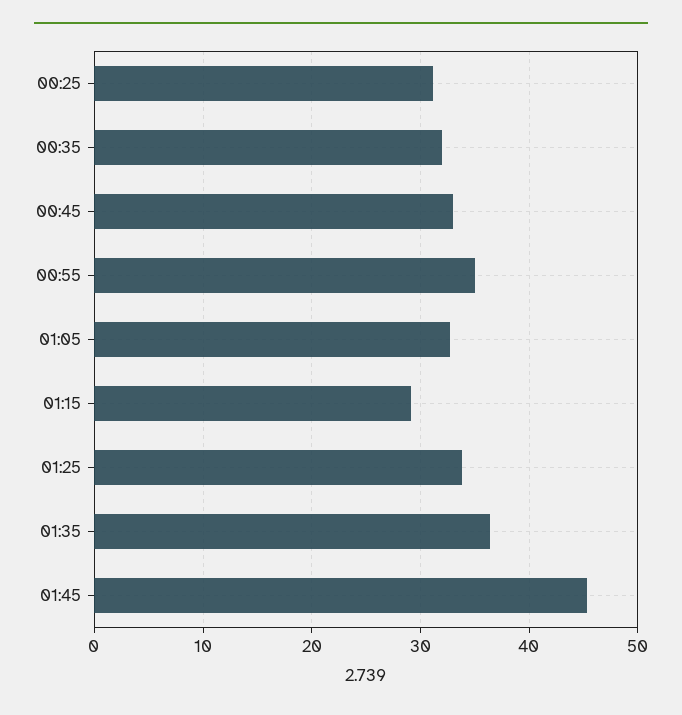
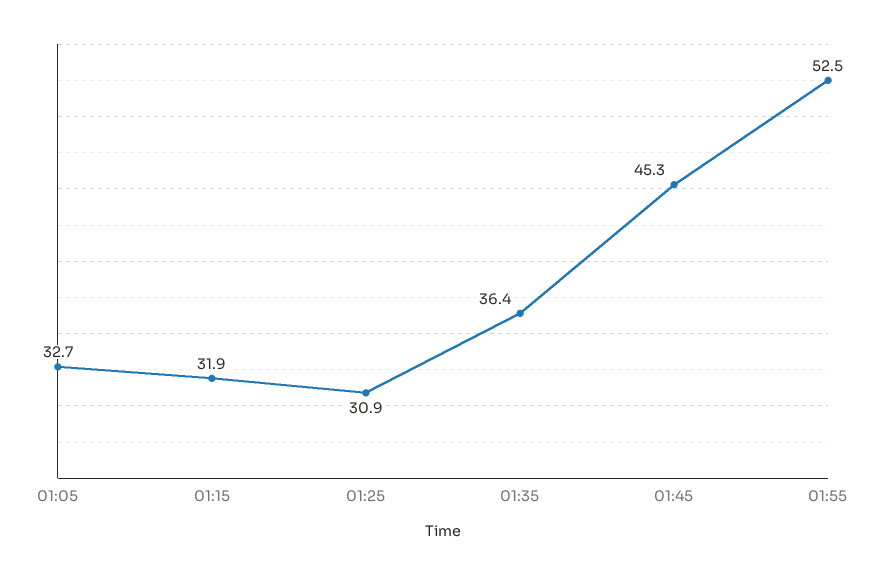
00:25: 31 -> none
00:35: 32 -> none
00:45: 33 -> none
00:55: 35 -> none
01:15: 29 -> 31.9
01:25: 34 -> 30.9
01:55: none -> 52.5

